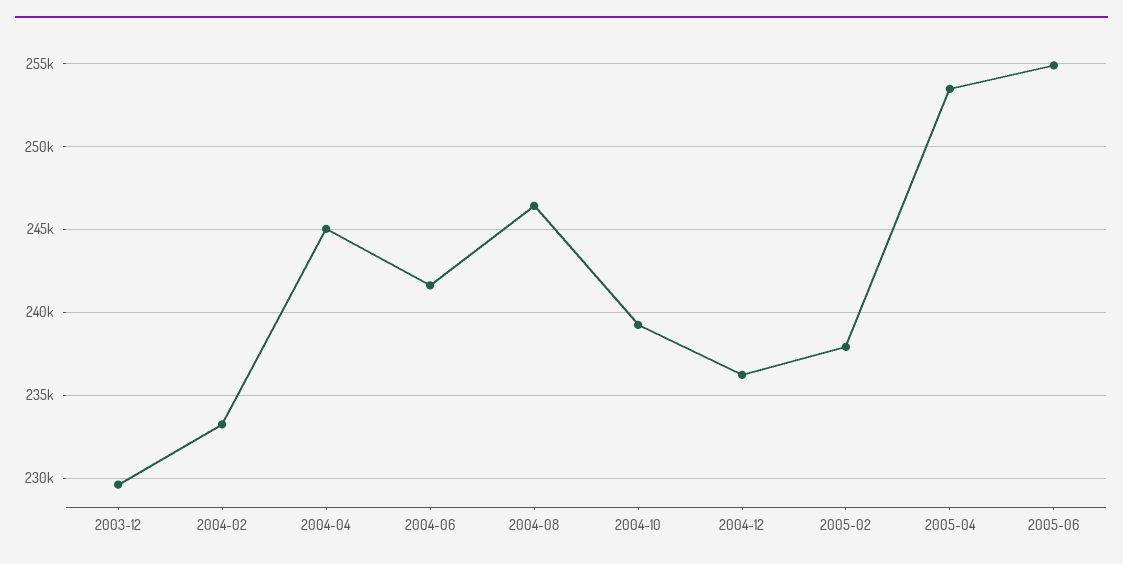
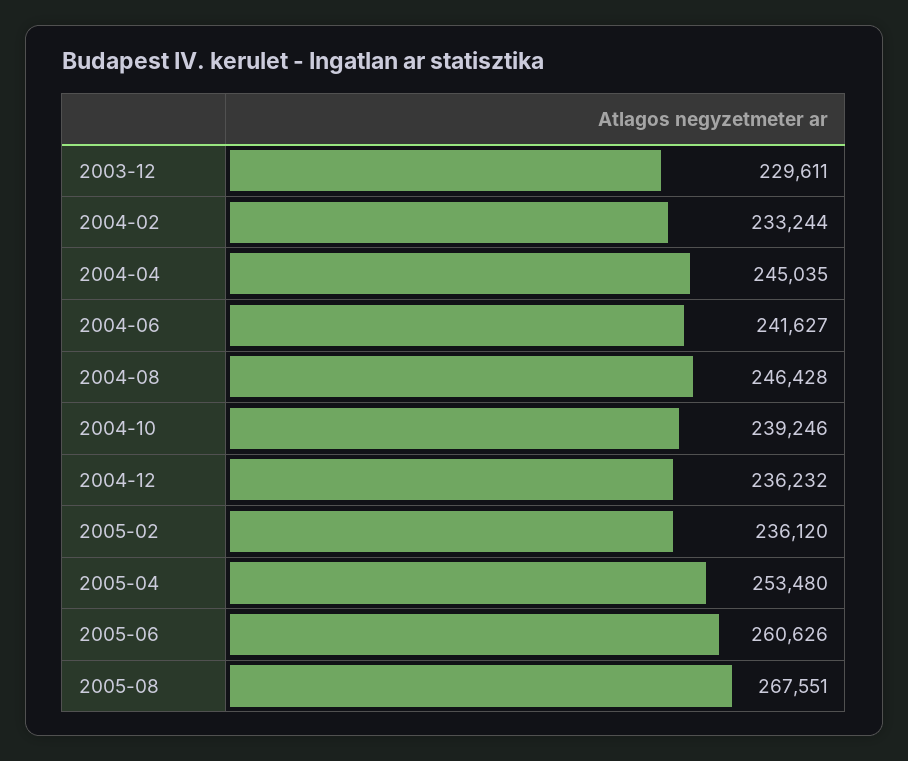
2005-02: 238000 -> 236120
2005-06: 255000 -> 260626
2005-08: none -> 267551

